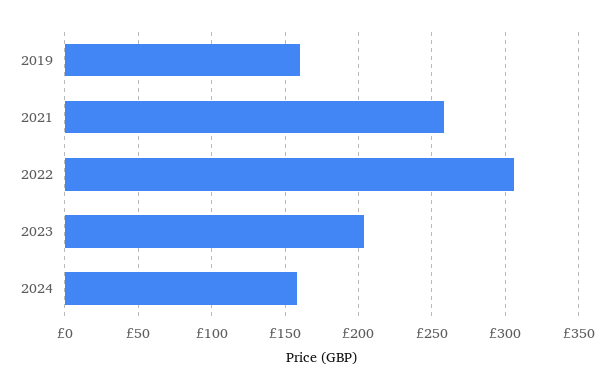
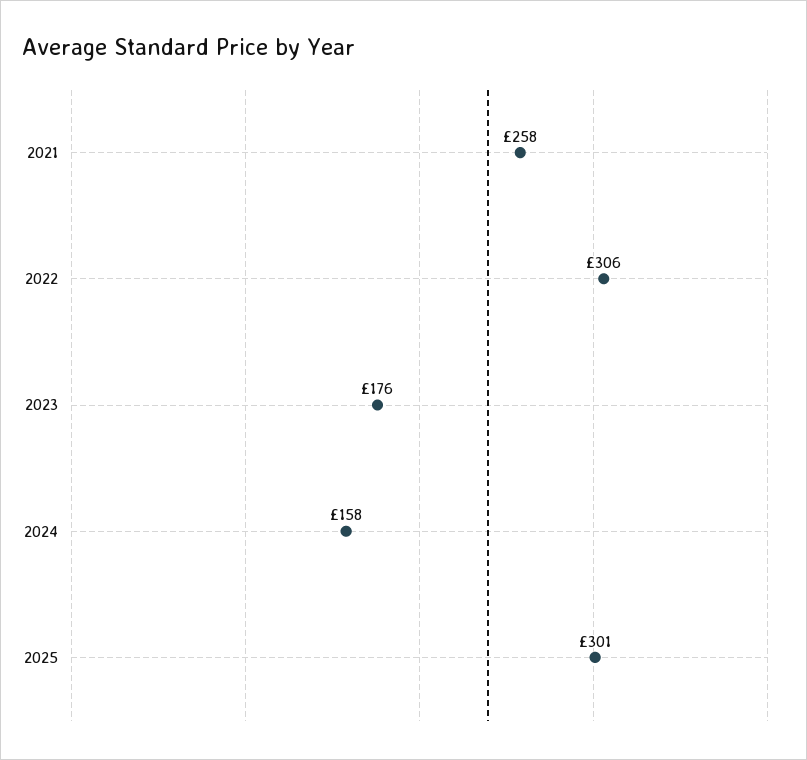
2019: 160 -> none
2023: 205 -> 176
2025: none -> 301

